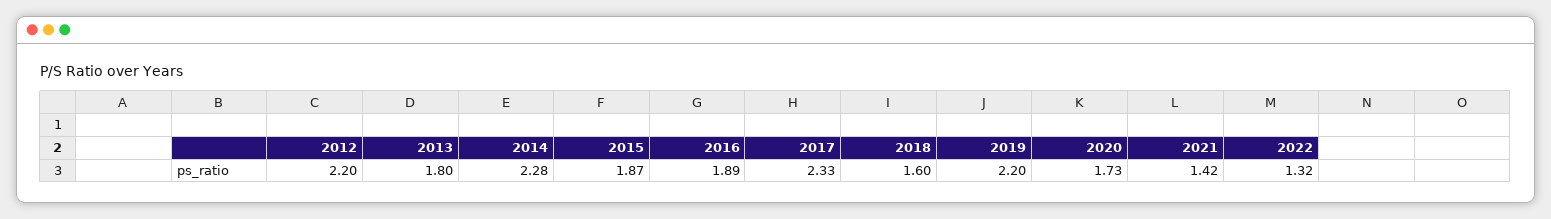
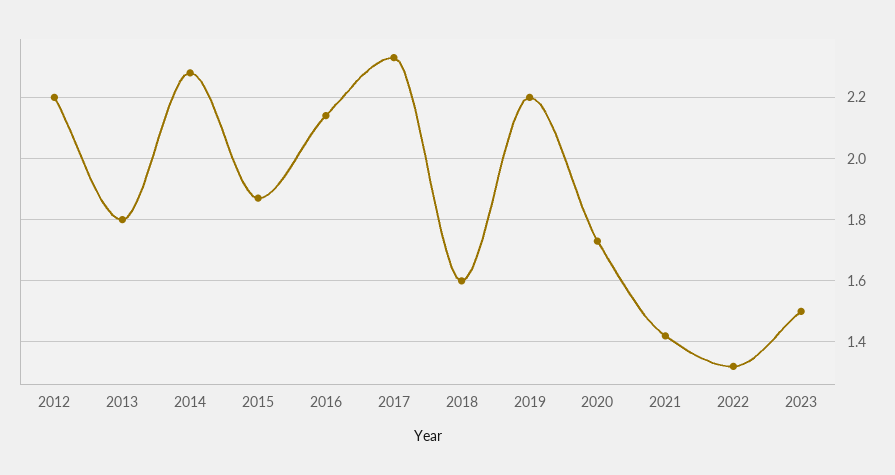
2016: 1.89 -> 2.15
2023: none -> 1.5

